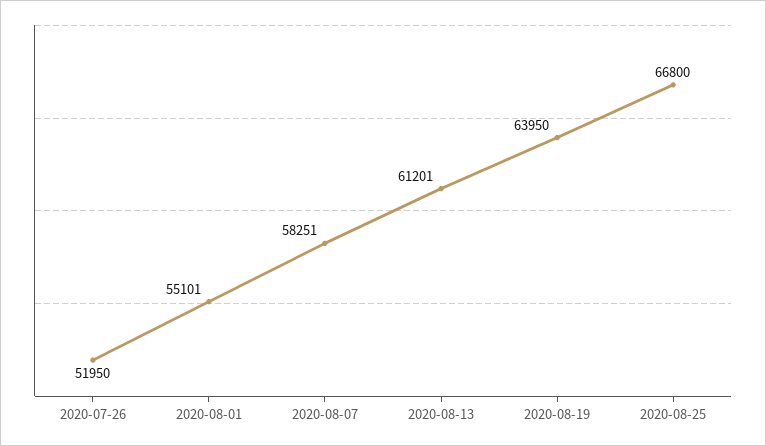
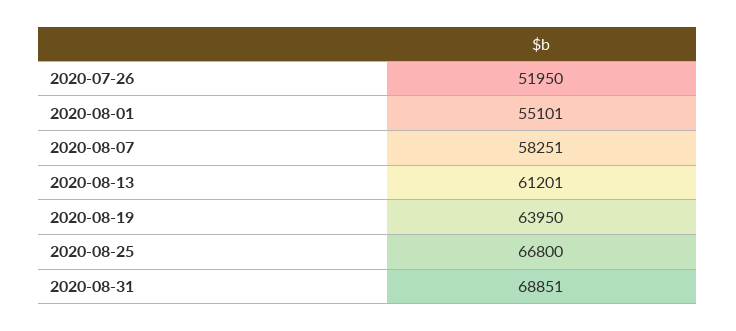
2020-08-31: none -> 68851

